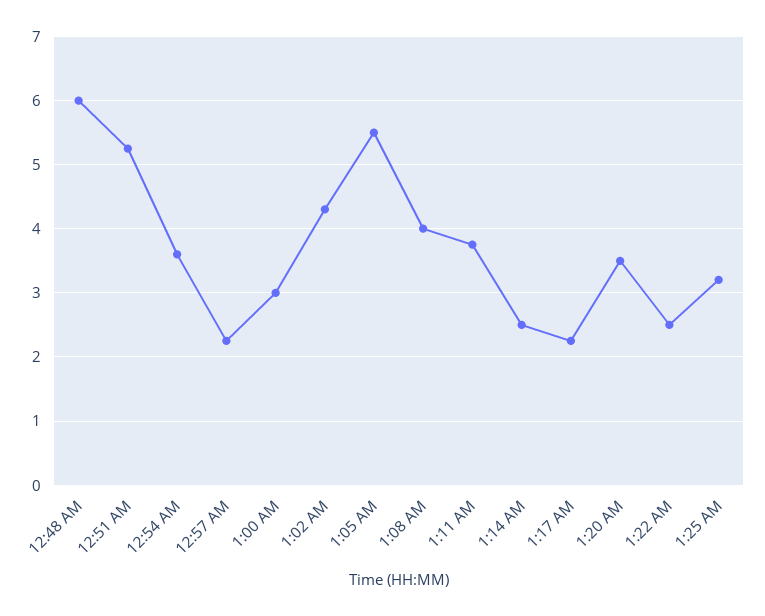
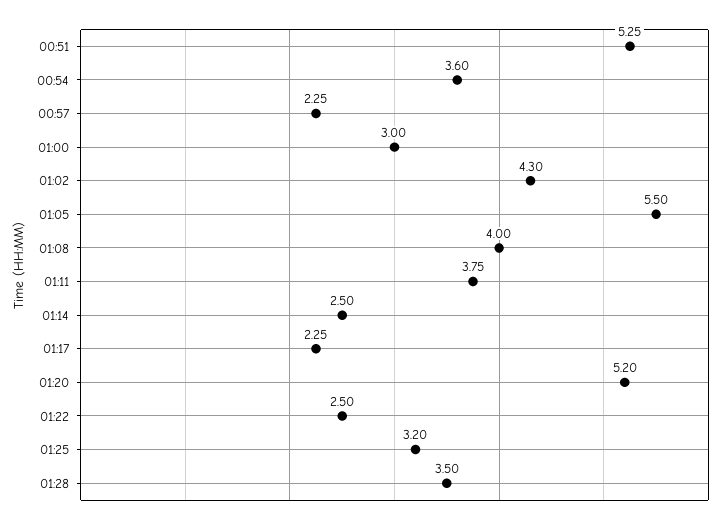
12:48 AM: 6 -> none
1:20 AM: 3.5 -> 5.2
01:28: none -> 3.5

